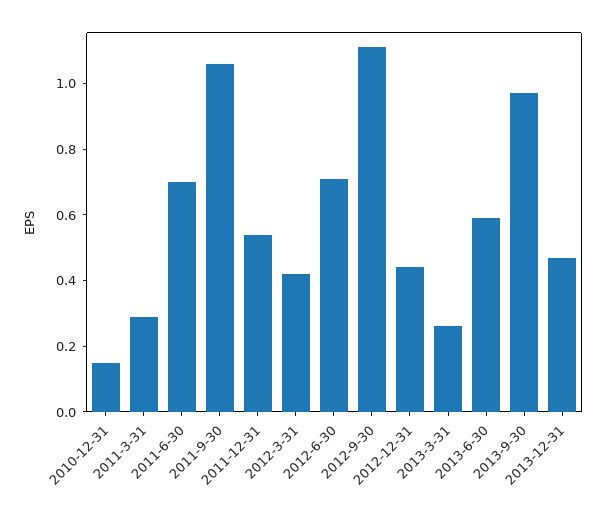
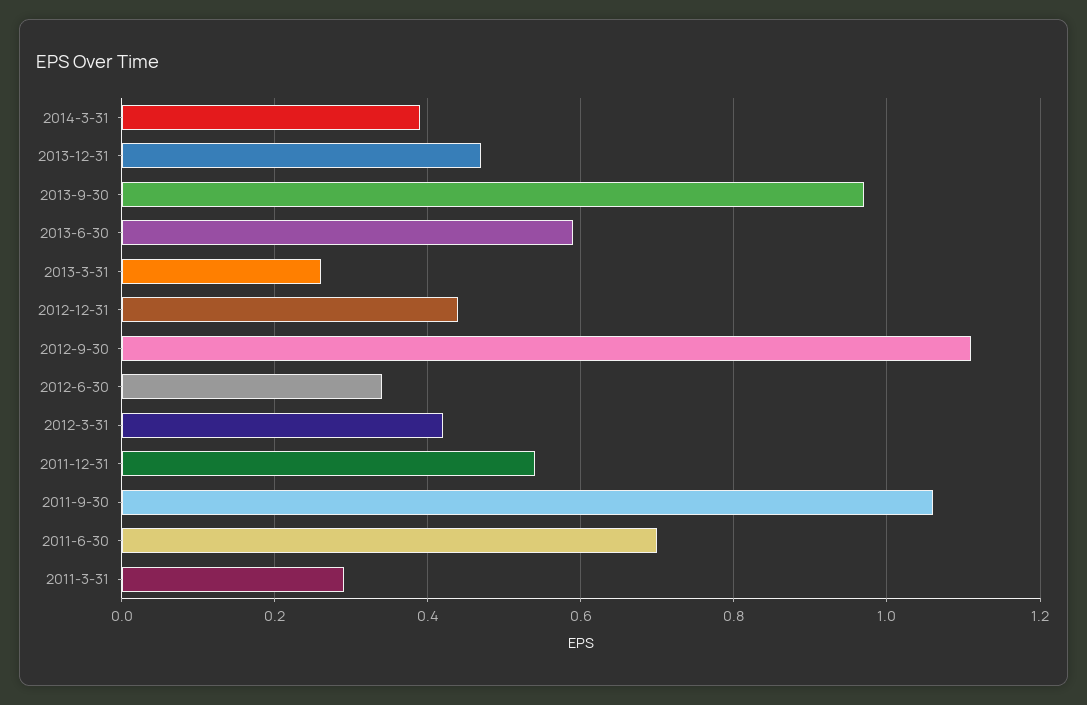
2010-12-31: 0.15 -> none
2012-6-30: 0.7 -> 0.35
2014-3-31: none -> 0.4

